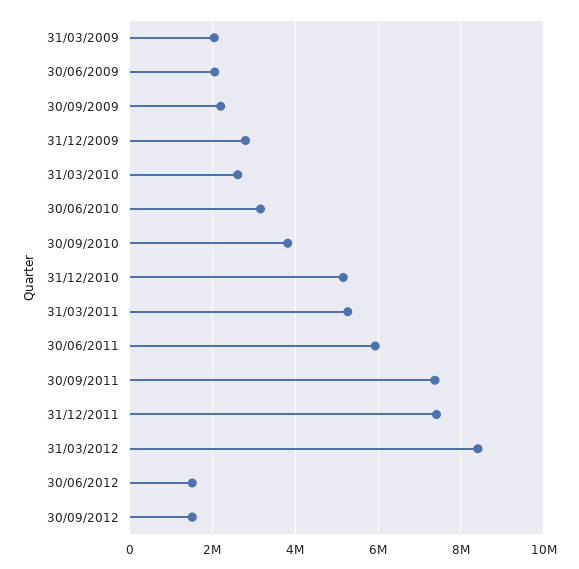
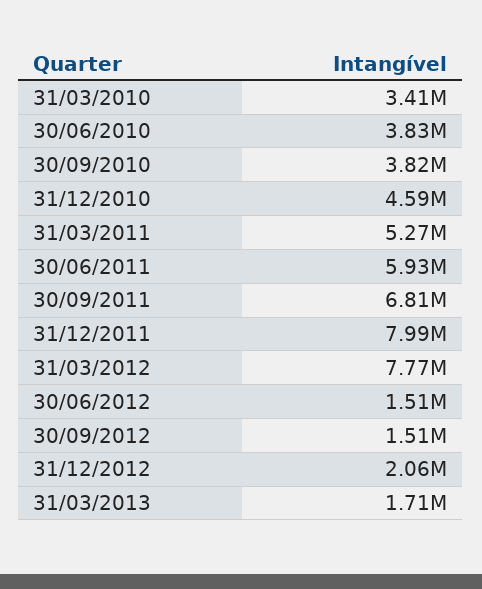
31/03/2009: 2000000 -> none
30/06/2009: 2000000 -> none
30/09/2009: 2200000 -> none
31/12/2009: 2800000 -> none
31/03/2010: 2600000 -> 3410000
30/06/2010: 3200000 -> 3830000
31/12/2010: 5200000 -> 4590000
30/09/2011: 7400000 -> 6810000
31/12/2011: 7400000 -> 7990000
31/03/2012: 8400000 -> 7770000
31/12/2012: none -> 2060000
31/03/2013: none -> 1710000

